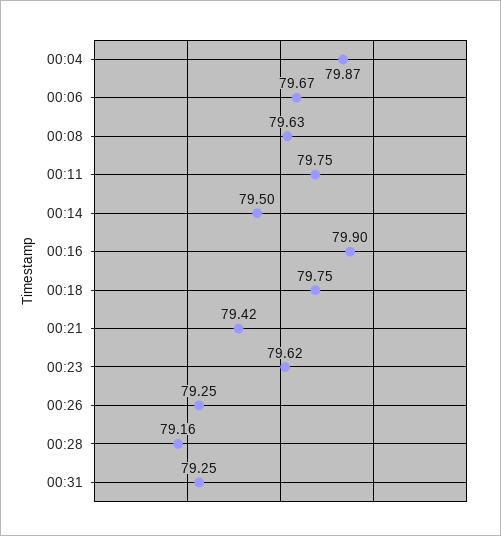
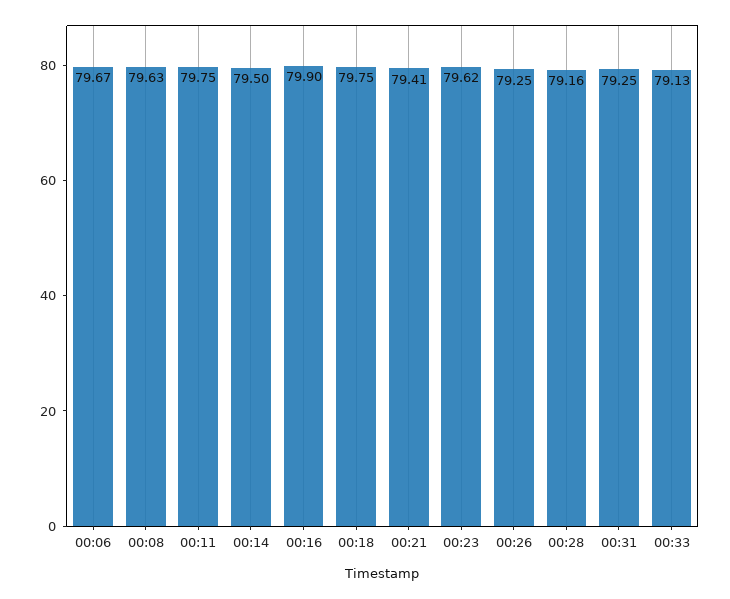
00:04: 79.87 -> none
00:21: 79.42 -> 79.41
00:33: none -> 79.13

